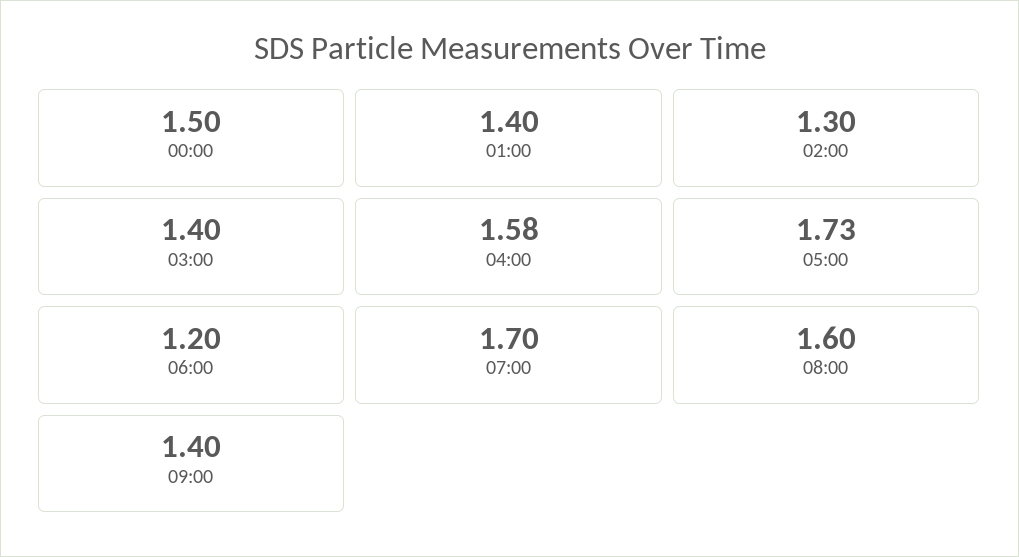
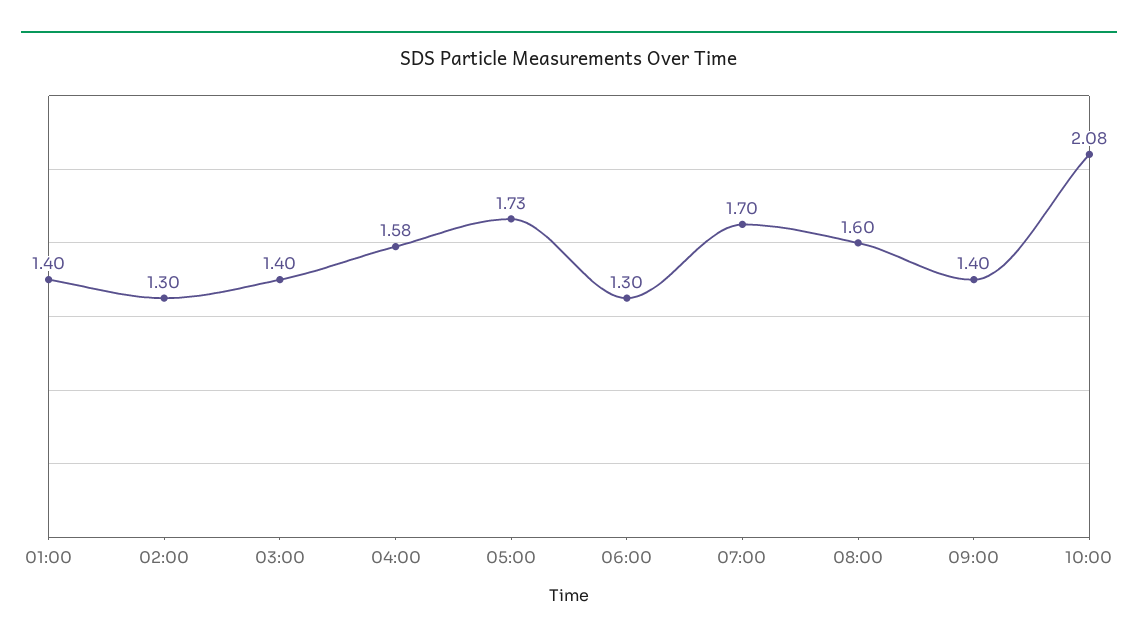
00:00: 1.5 -> none
06:00: 1.2 -> 1.3
10:00: none -> 2.08

